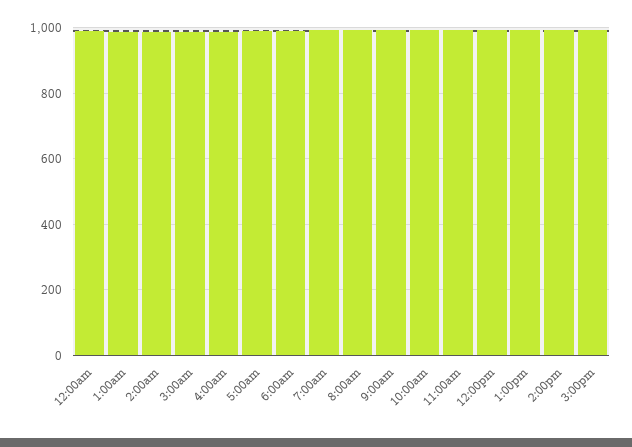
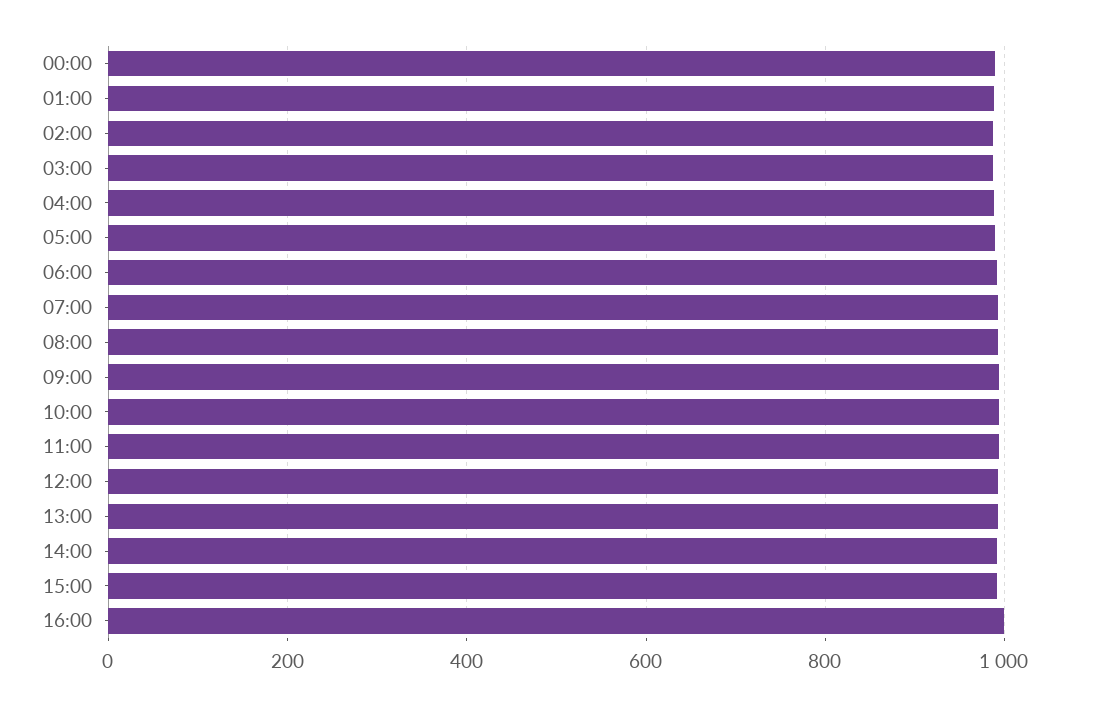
16:00: none -> 1000

